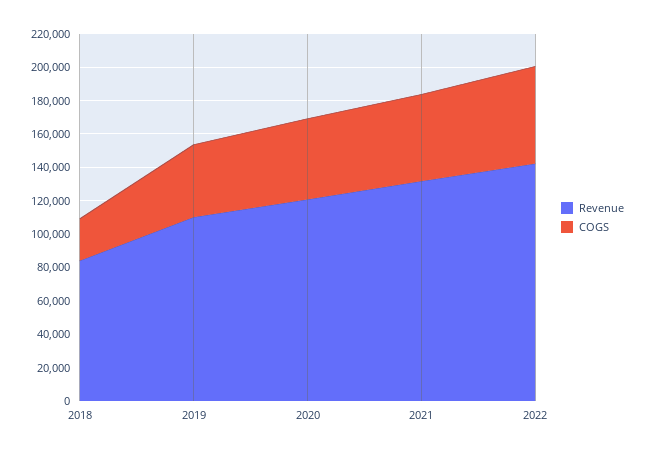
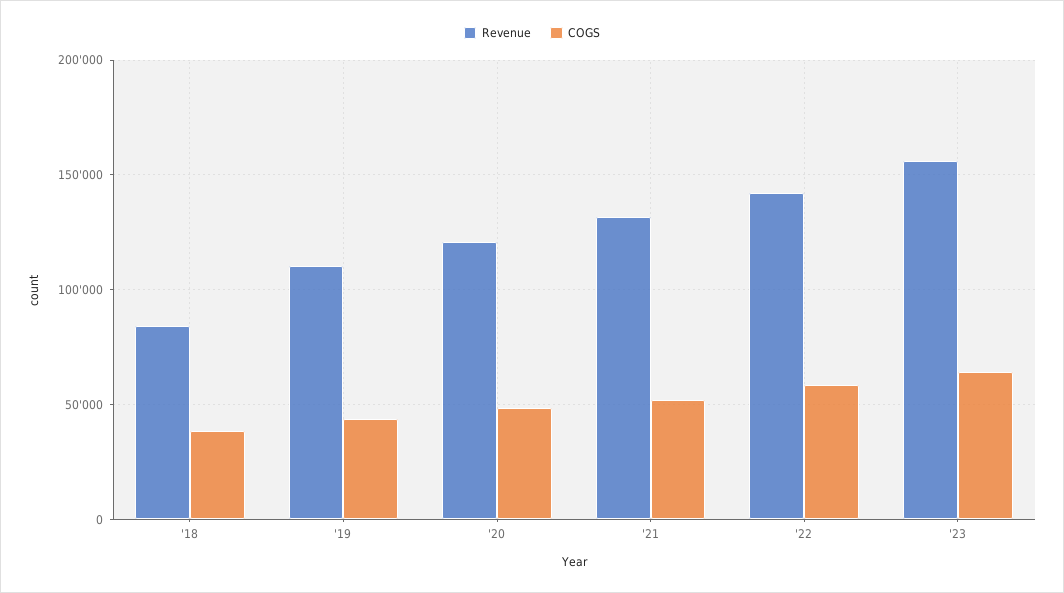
COGS, 2018: 25000 -> 40000
Revenue, '23: none -> 155000
COGS, '23: none -> 65000

